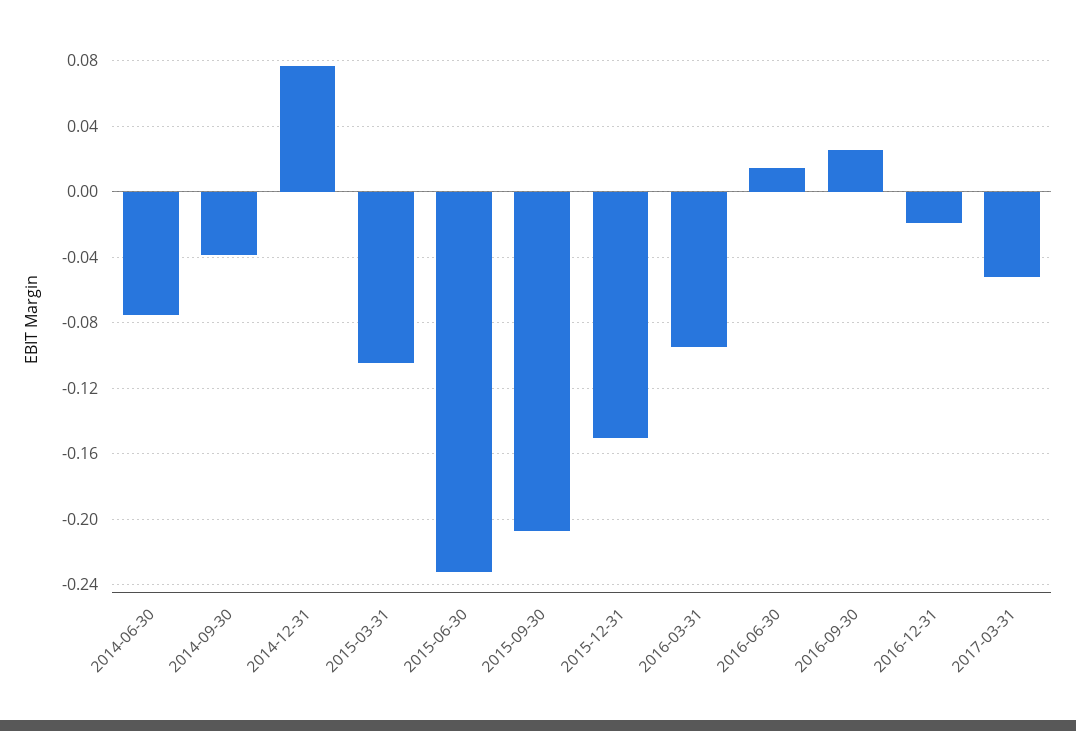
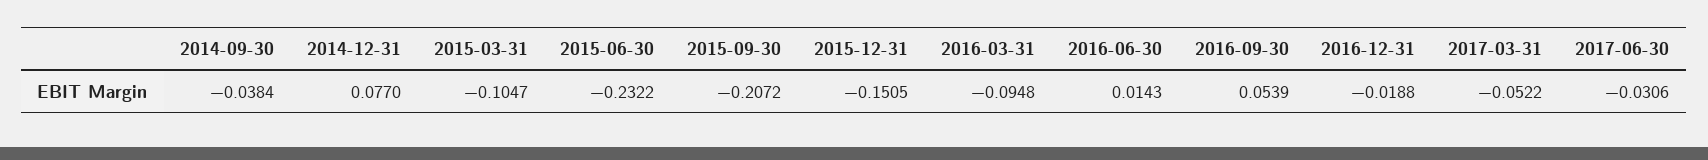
2014-06-30: -0.075 -> none
2016-09-30: 0.025 -> 0.0539
2017-06-30: none -> -0.0306

